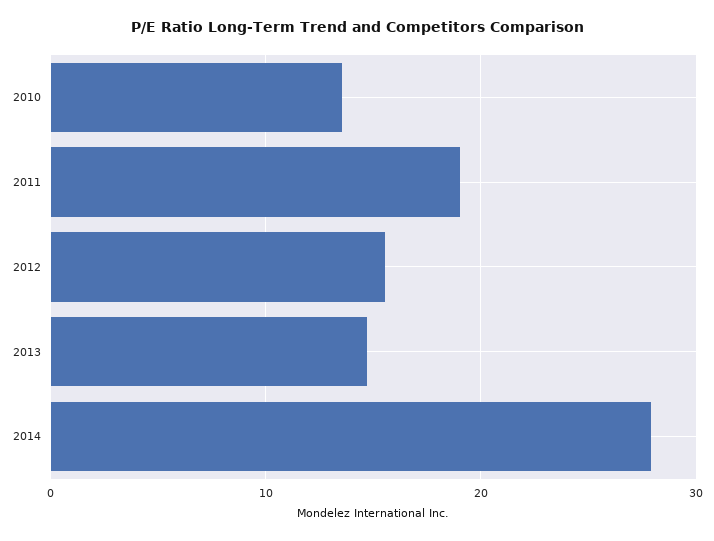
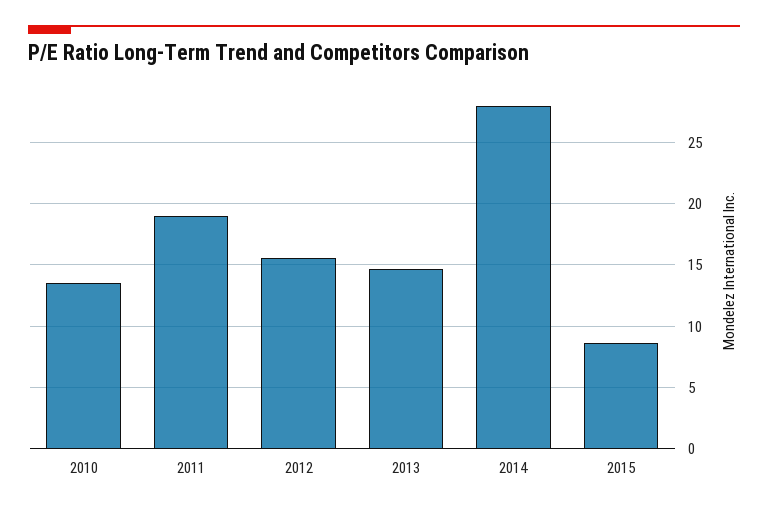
2015: none -> 8.5

